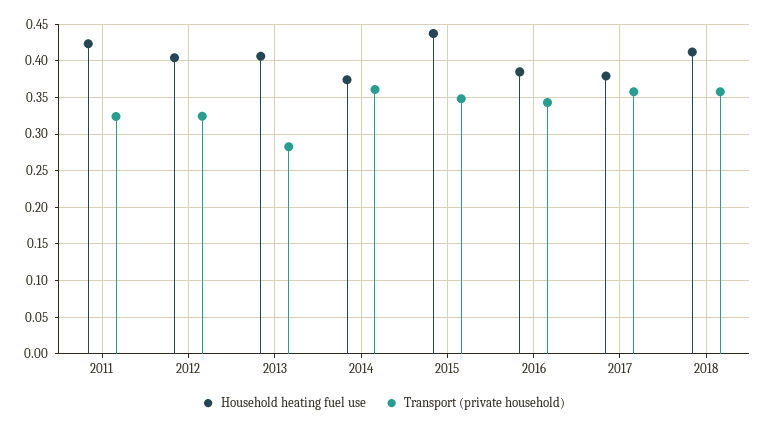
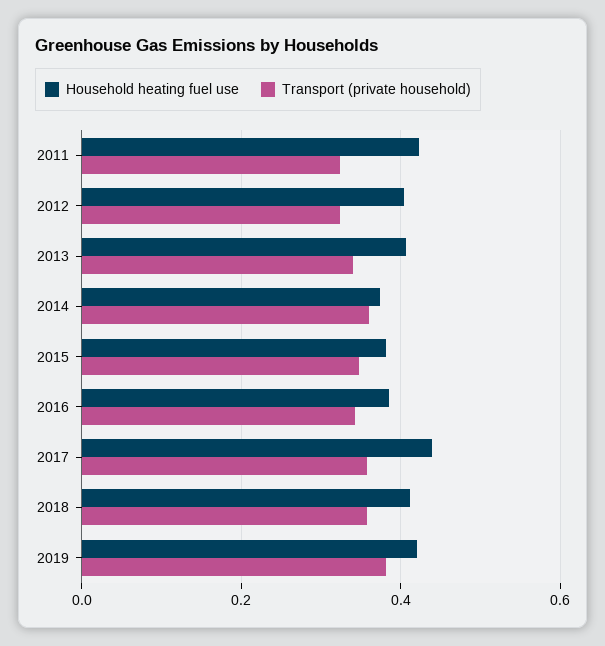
Transport (private household), 2013: 0.28 -> 0.34
Household heating fuel use, 2015: 0.44 -> 0.38
Household heating fuel use, 2017: 0.38 -> 0.44
Household heating fuel use, 2019: none -> 0.42
Transport (private household), 2019: none -> 0.38

